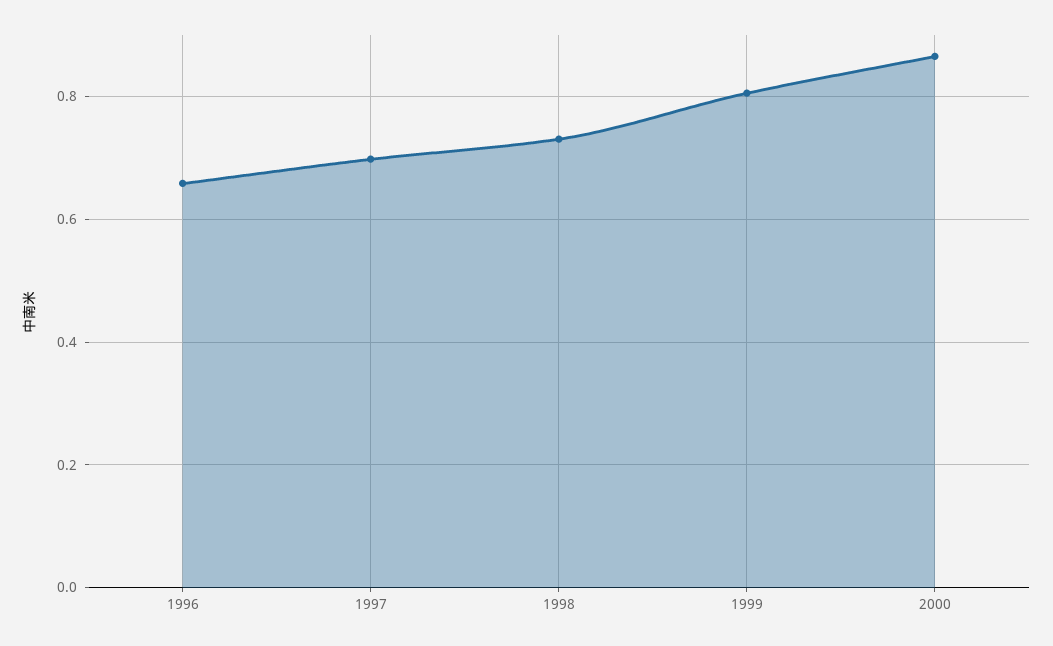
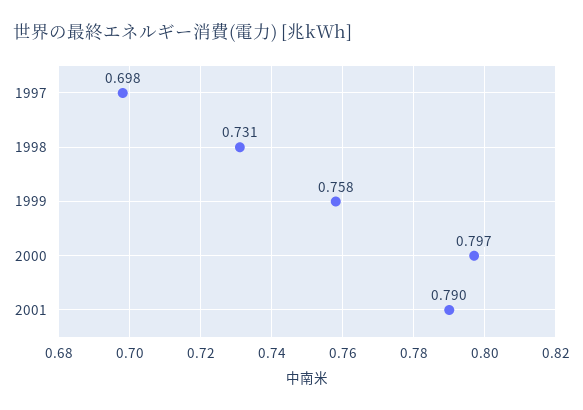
1996: 0.66 -> none
1999: 0.8 -> 0.758
2000: 0.86 -> 0.797
2001: none -> 0.79

